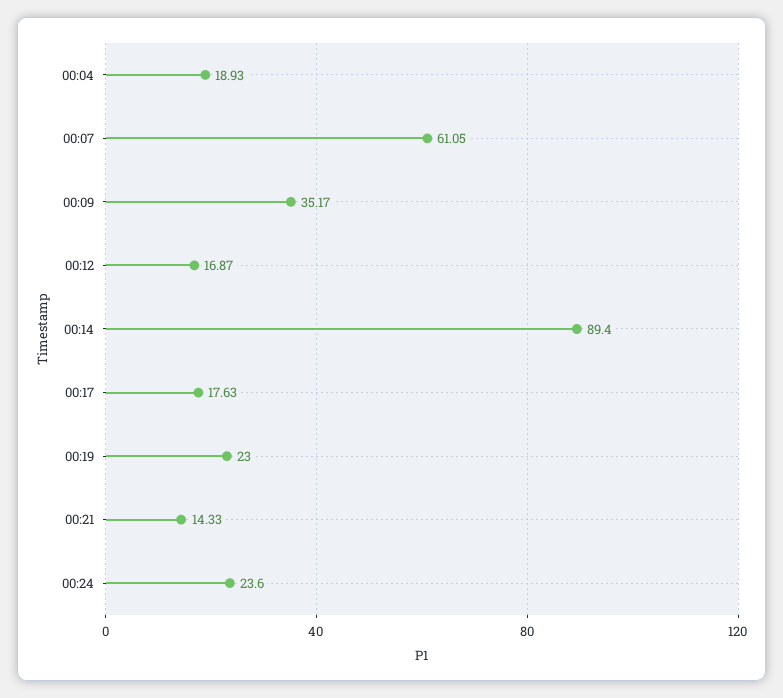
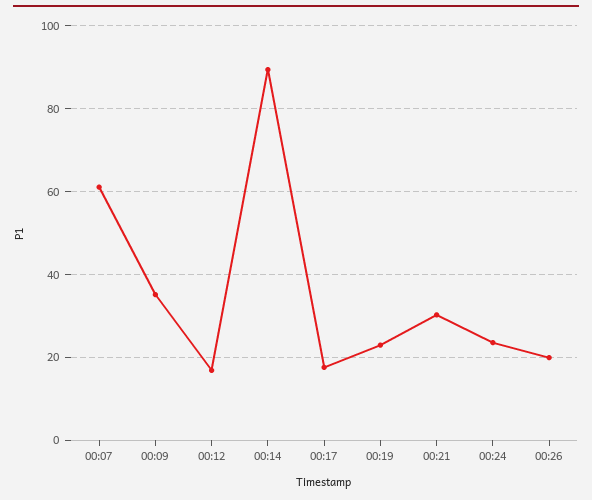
00:04: 18.93 -> none
00:21: 14.33 -> 30
00:26: none -> 20

